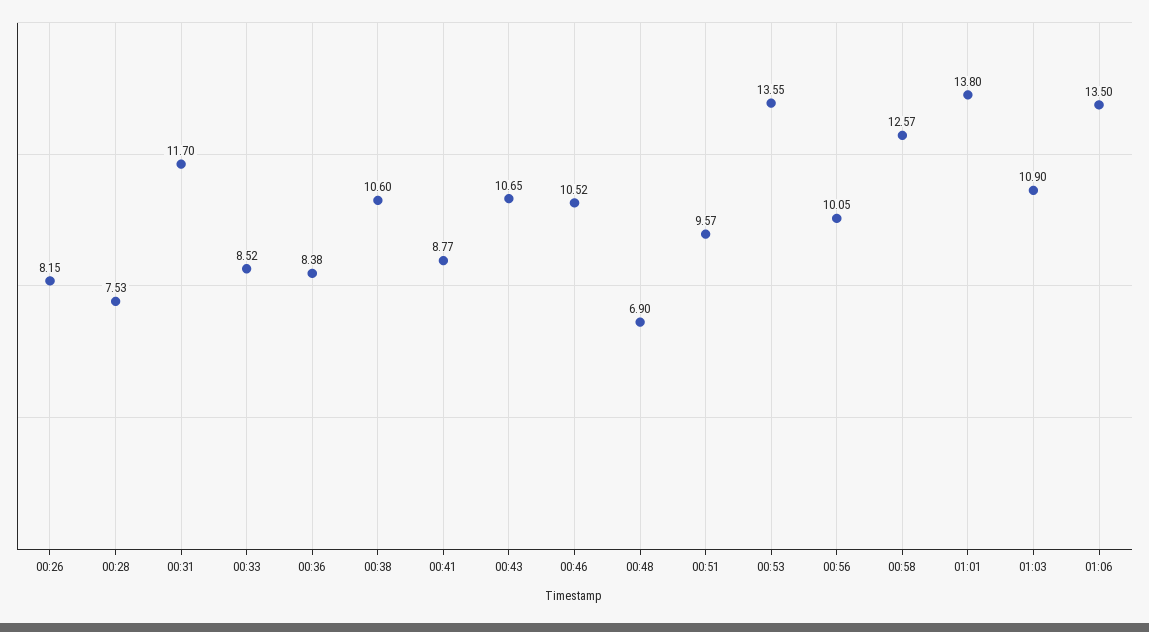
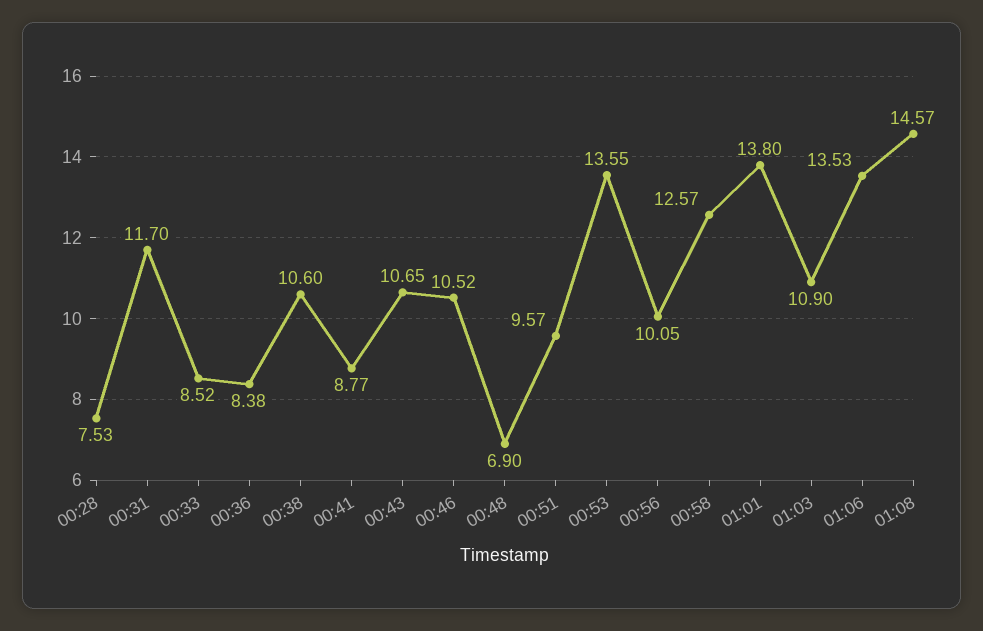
00:26: 8.15 -> none
01:06: 13.5 -> 13.53
01:08: none -> 14.57

